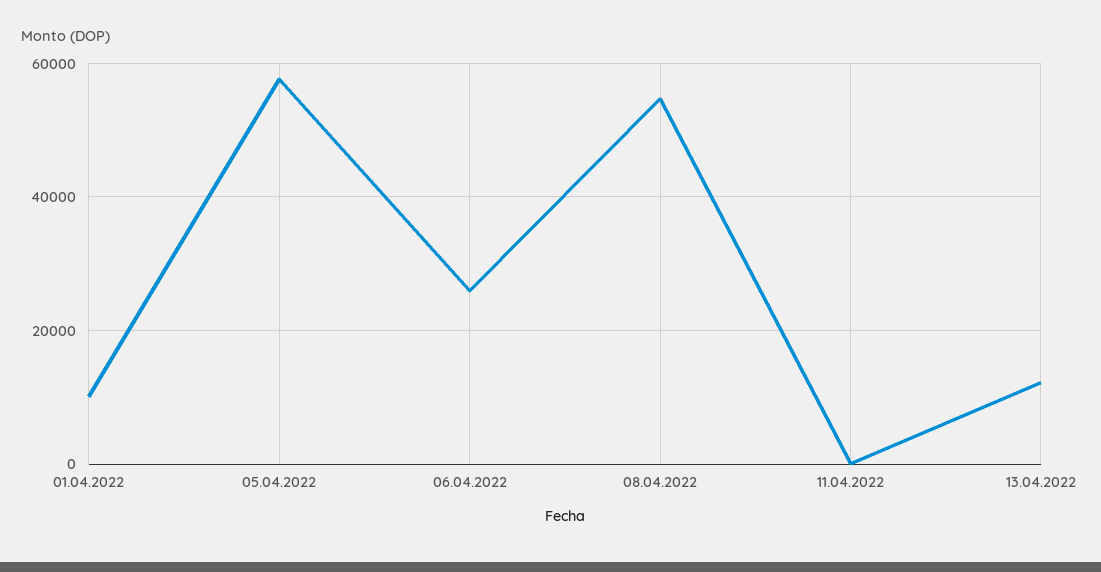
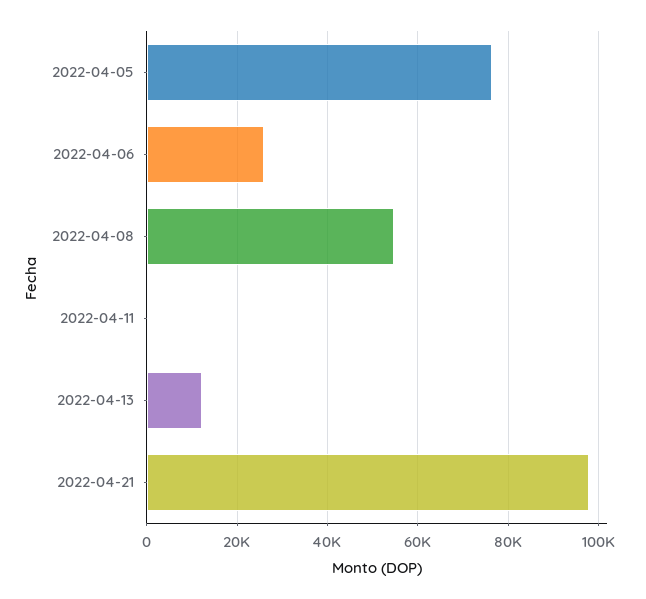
01.04.2022: 10000 -> none
05.04.2022: 58000 -> 76000
2022-04-21: none -> 98000

